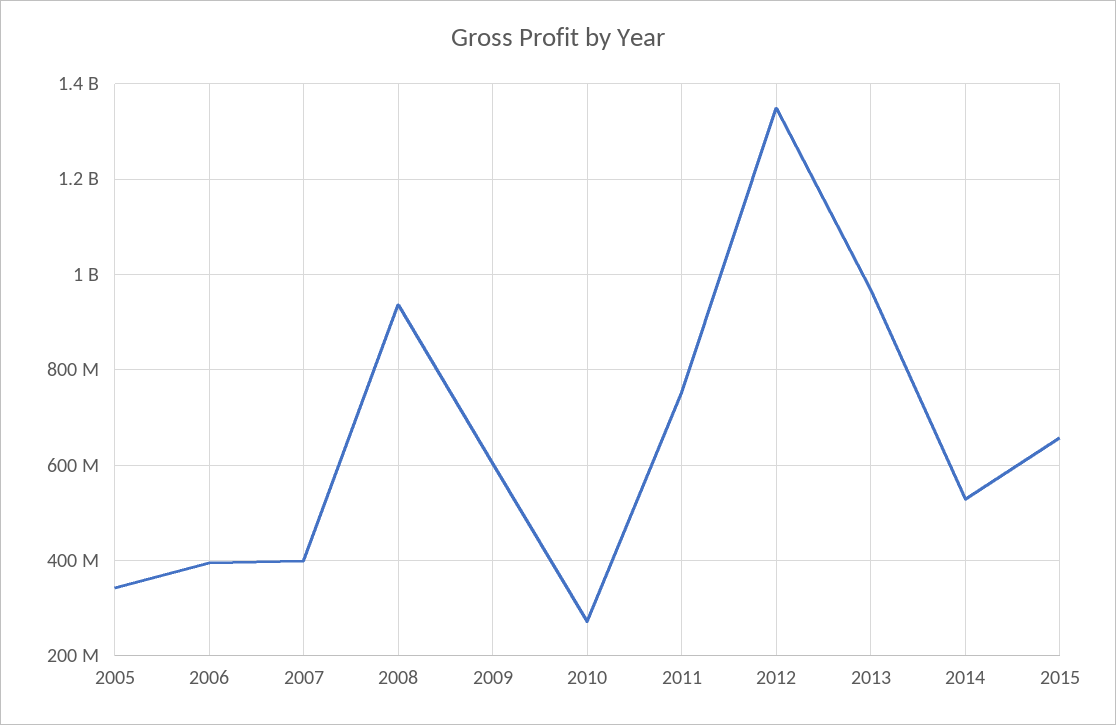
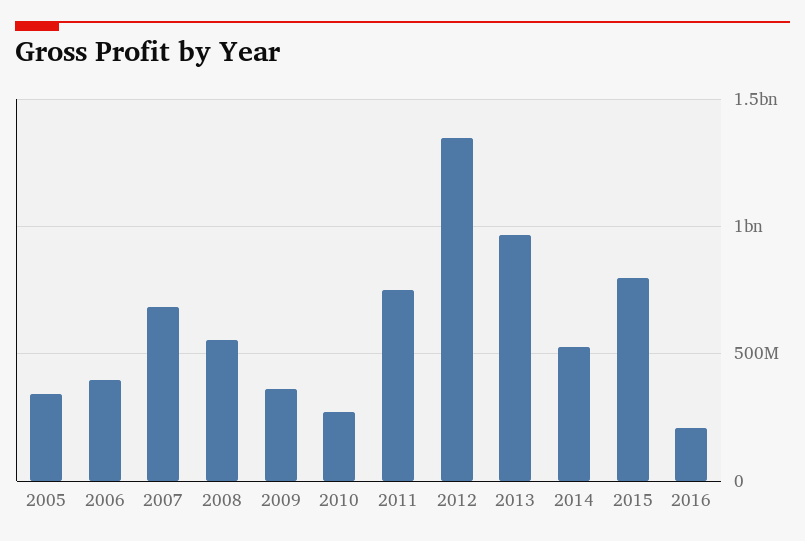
2007: 400000000 -> 700000000
2008: 940000000 -> 550000000
2009: 600000000 -> 350000000
2015: 660000000 -> 800000000
2016: none -> 200000000

